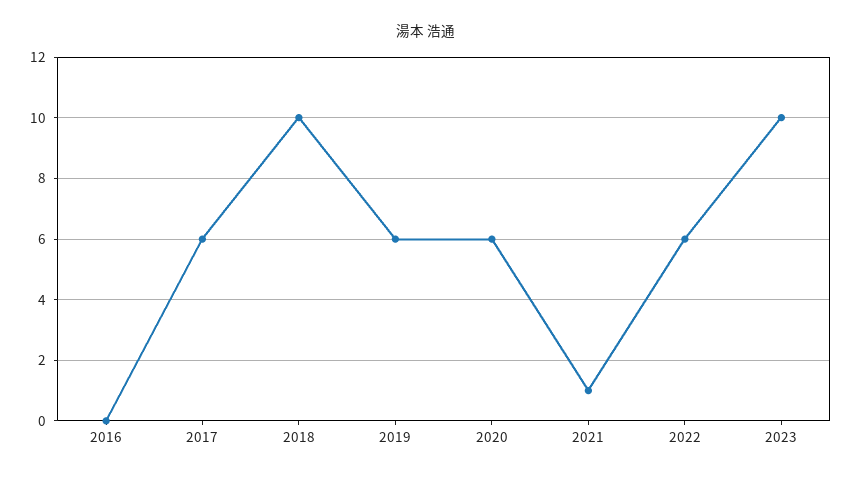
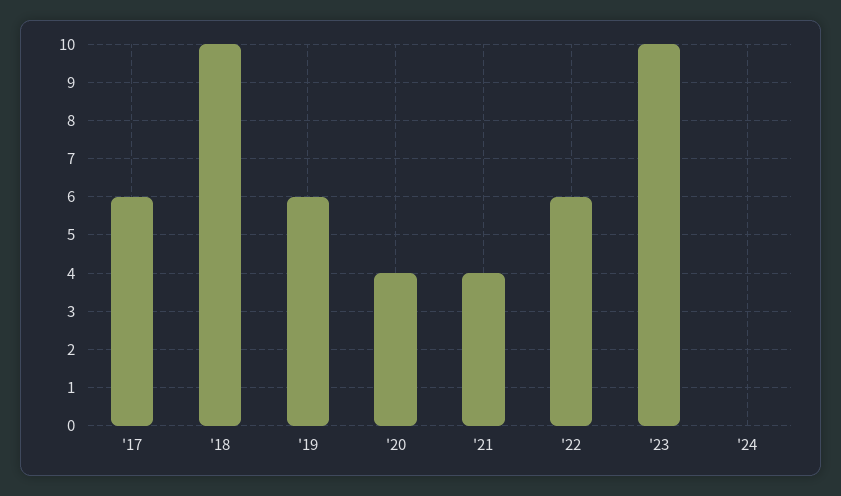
2016: 0 -> none
2020: 6 -> 4
2021: 1 -> 4
'24: none -> 0

